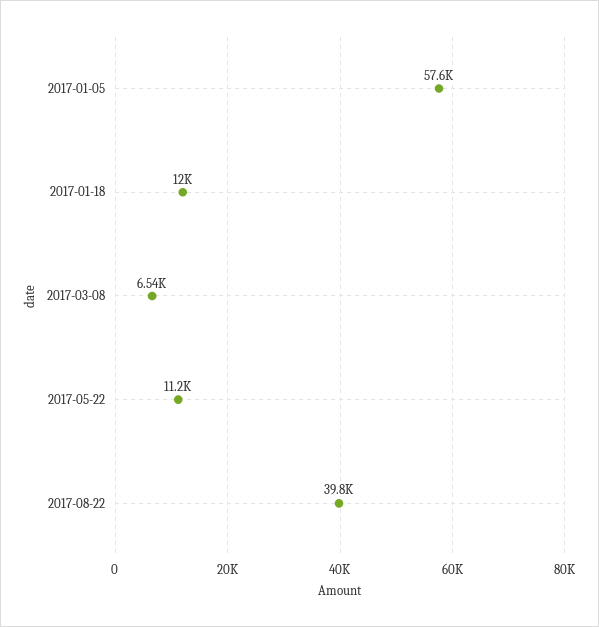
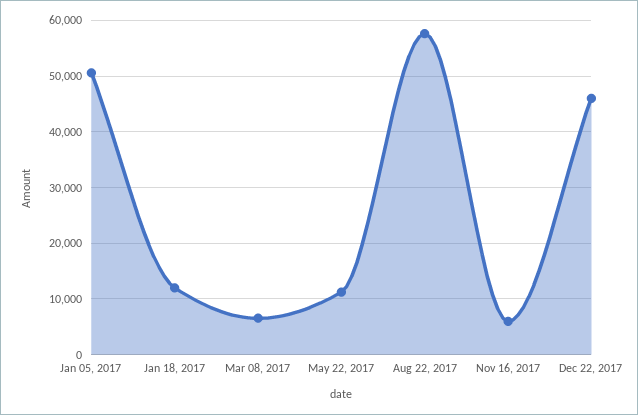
2017-01-05: 57600 -> 50000
2017-08-22: 39800 -> 58000
Nov 16, 2017: none -> 6000
Dec 22, 2017: none -> 46000

